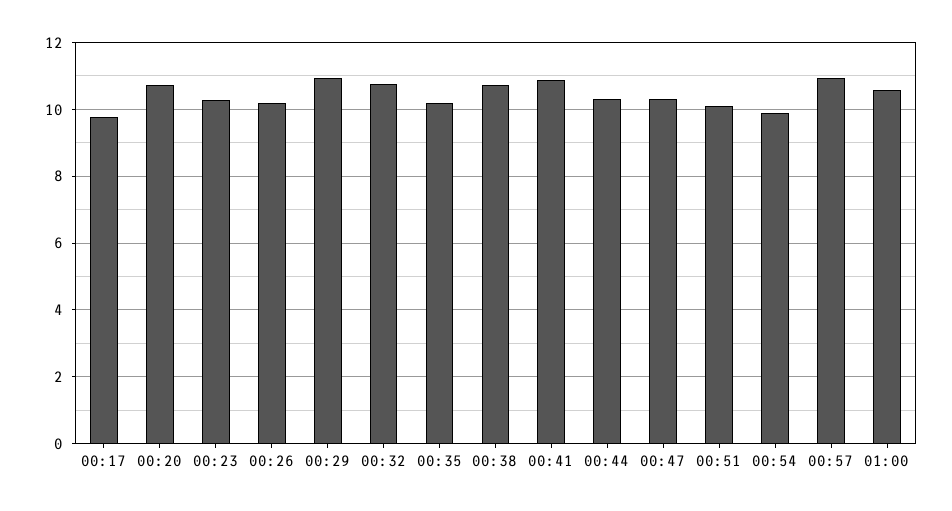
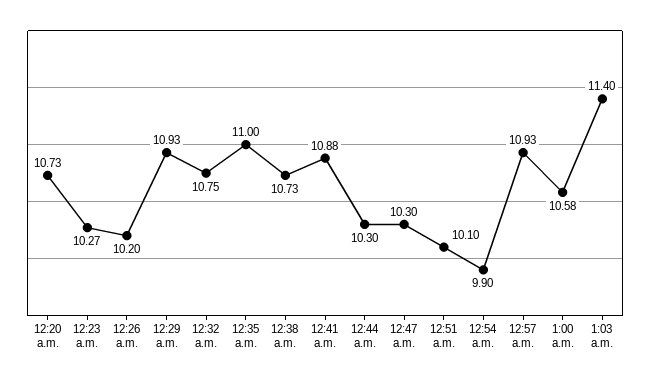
00:17: 9.8 -> none
00:35: 10.2 -> 11
1:03 a.m.: none -> 11.4

